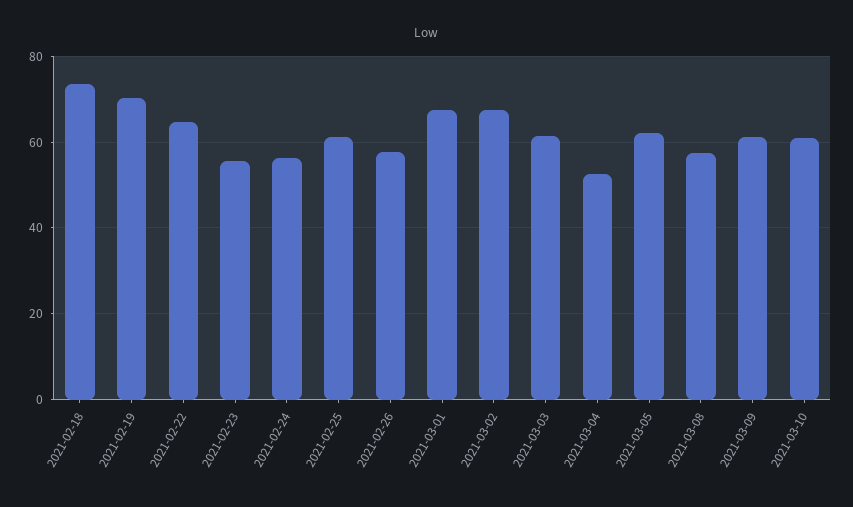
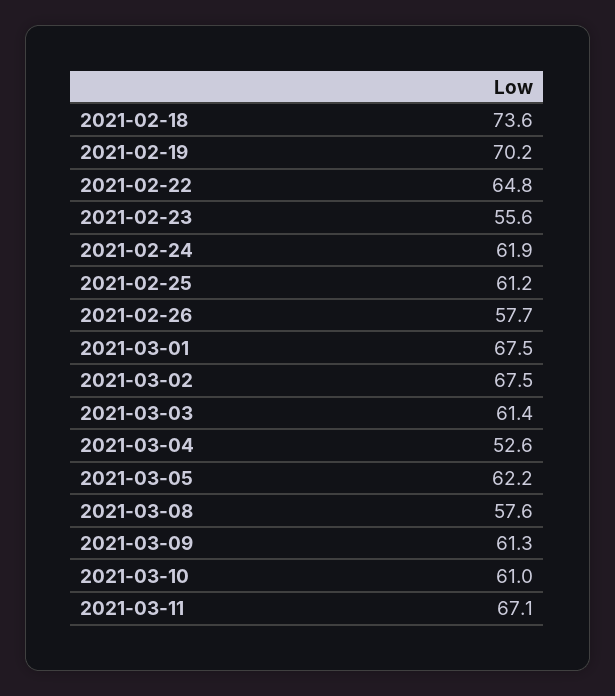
2021-02-24: 56 -> 61.9
2021-03-11: none -> 67.1

